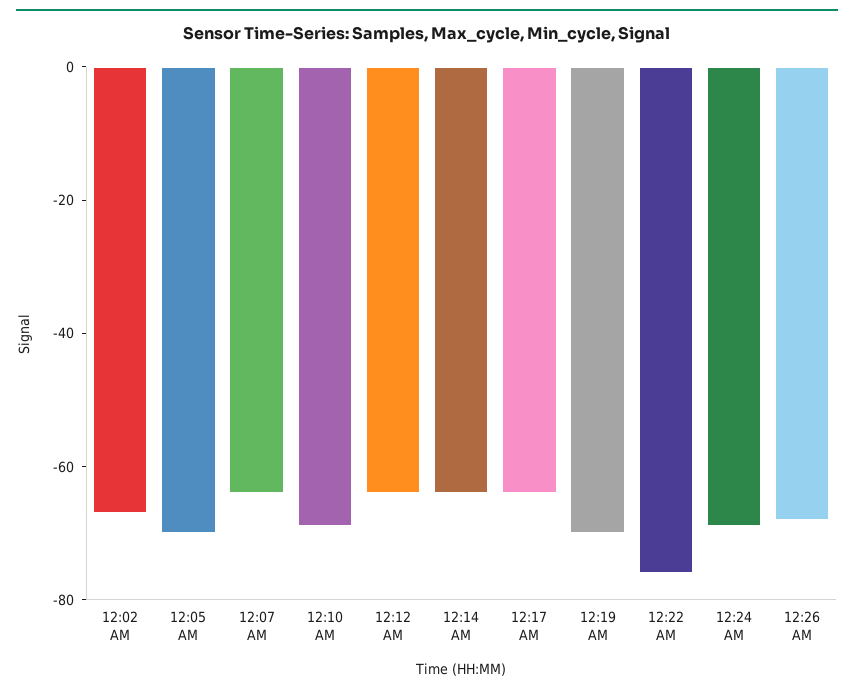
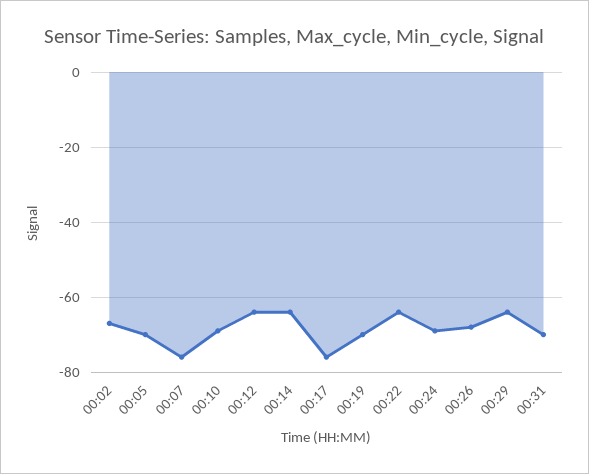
12:07 AM: -65 -> -75
12:17 AM: -65 -> -75
12:22 AM: -75 -> -65
00:29: none -> -65
00:31: none -> -70

